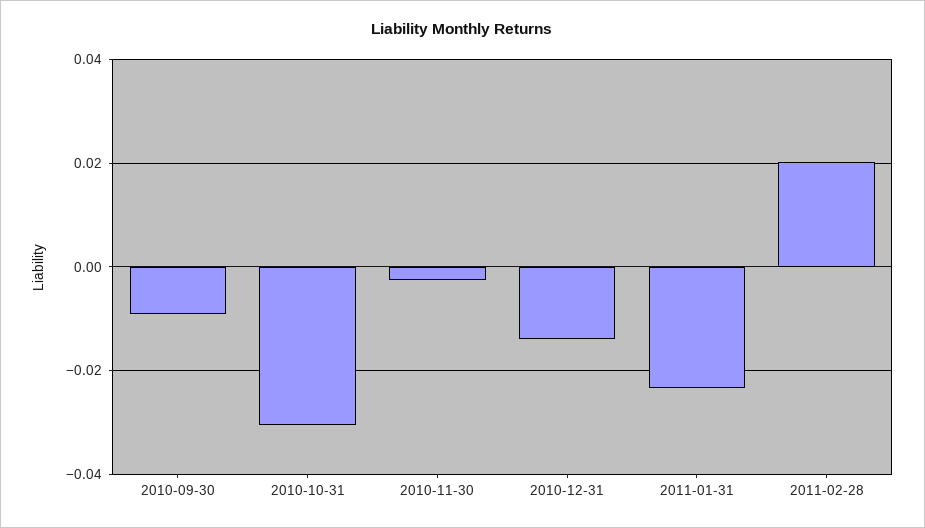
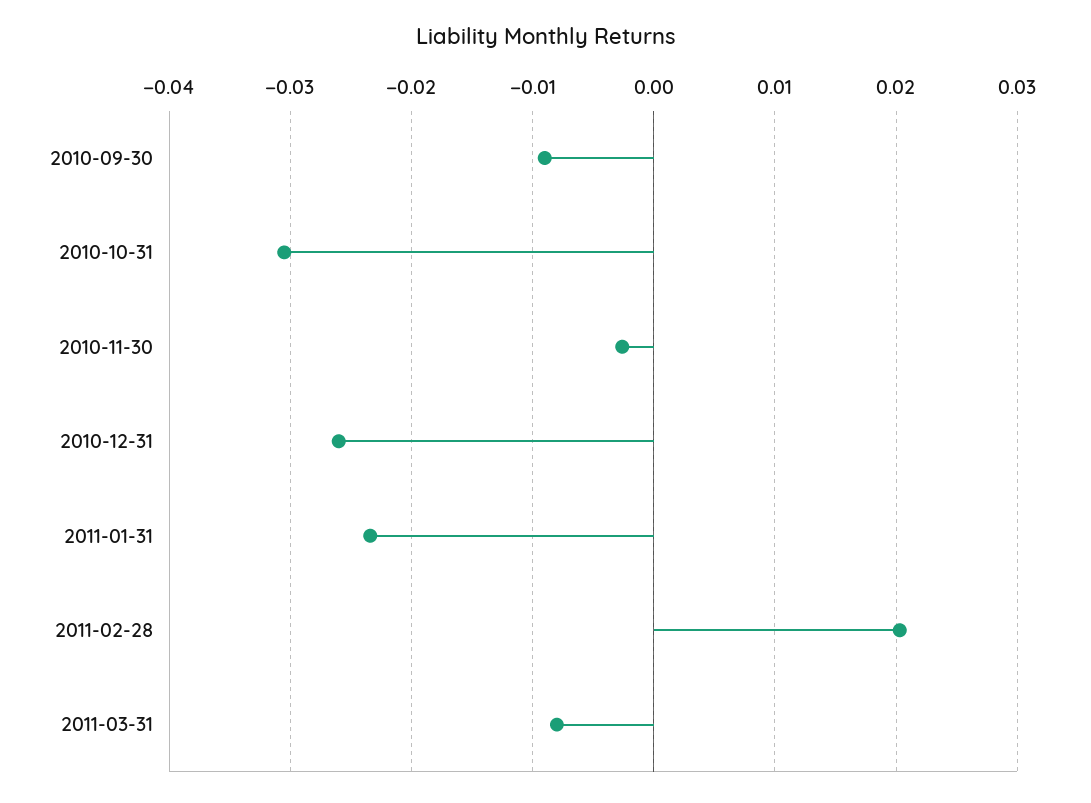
2010-12-31: -0.014 -> -0.026
2011-03-31: none -> -0.008

